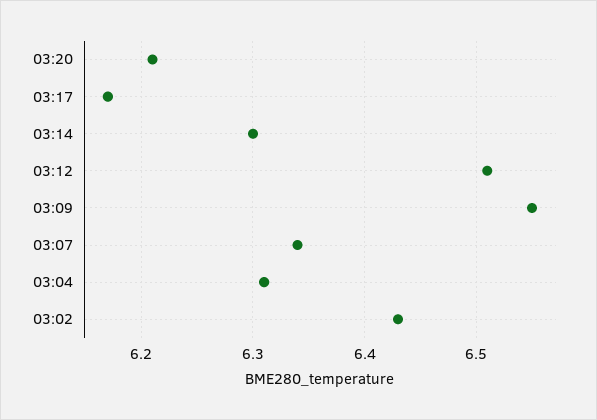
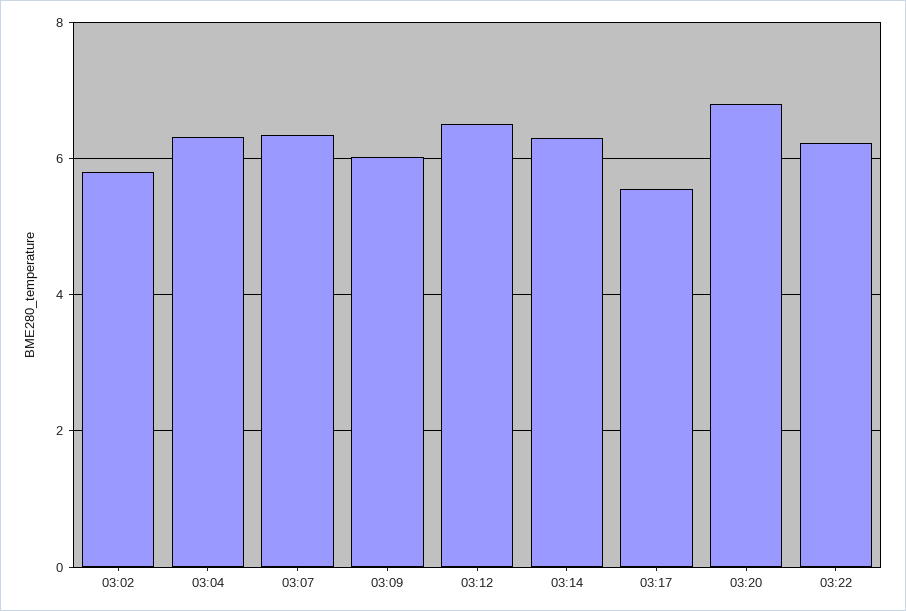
03:20: 6.21 -> 6.8
03:17: 6.17 -> 5.6
03:09: 6.55 -> 6
03:02: 6.43 -> 5.8
03:22: none -> 6.2

